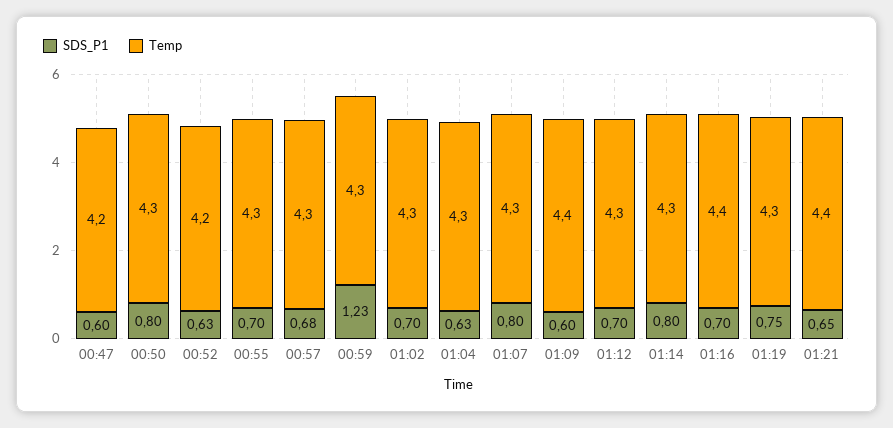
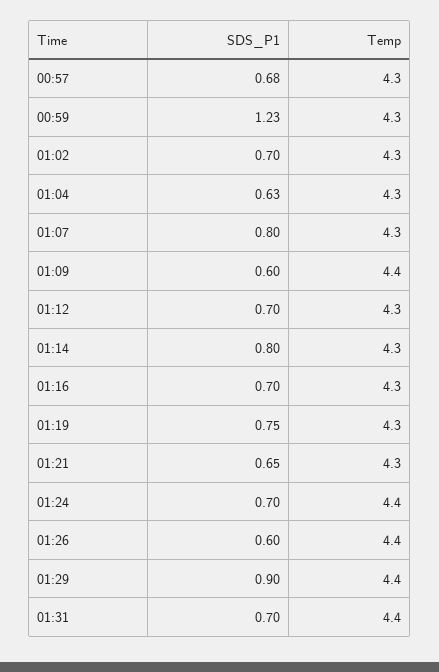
SDS_P1, 00:47: 0.6 -> none
Temp, 00:47: 4.2 -> none
SDS_P1, 00:50: 0.8 -> none
Temp, 00:50: 4.3 -> none
SDS_P1, 00:52: 0.63 -> none
Temp, 00:52: 4.2 -> none
SDS_P1, 00:55: 0.7 -> none
Temp, 00:55: 4.3 -> none
Temp, 01:16: 4.4 -> 4.3
Temp, 01:21: 4.4 -> 4.3
SDS_P1, 01:24: none -> 0.7
Temp, 01:24: none -> 4.4
SDS_P1, 01:26: none -> 0.6
Temp, 01:26: none -> 4.4
SDS_P1, 01:29: none -> 0.9
Temp, 01:29: none -> 4.4
SDS_P1, 01:31: none -> 0.7
Temp, 01:31: none -> 4.4

